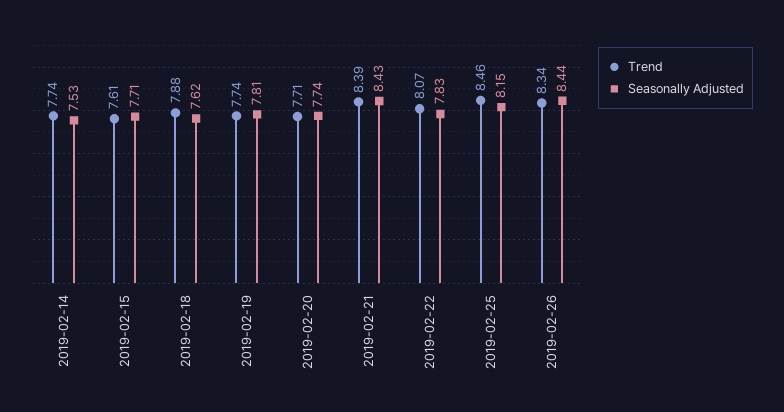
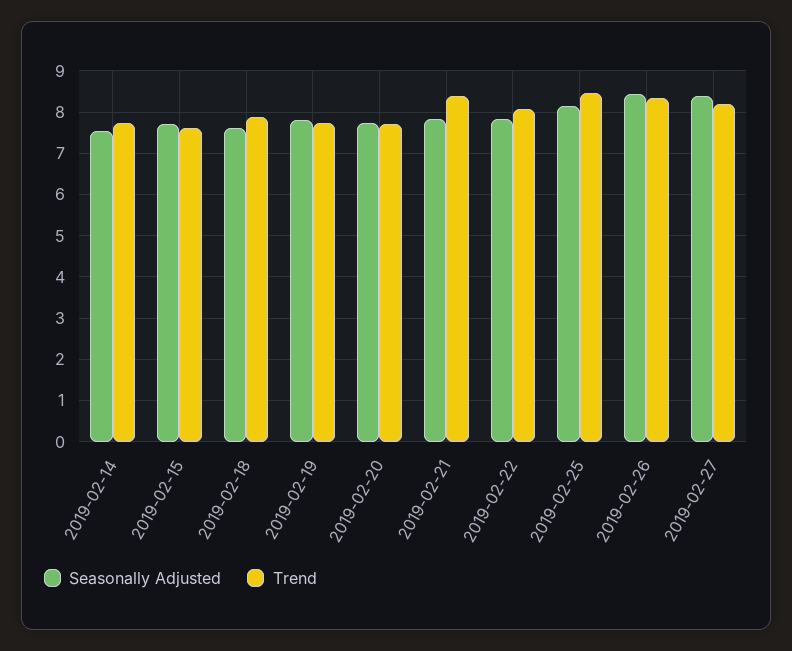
Seasonally Adjusted, 2019-02-21: 8.43 -> 7.8
Seasonally Adjusted, 2019-02-27: none -> 8.4
Trend, 2019-02-27: none -> 8.2

